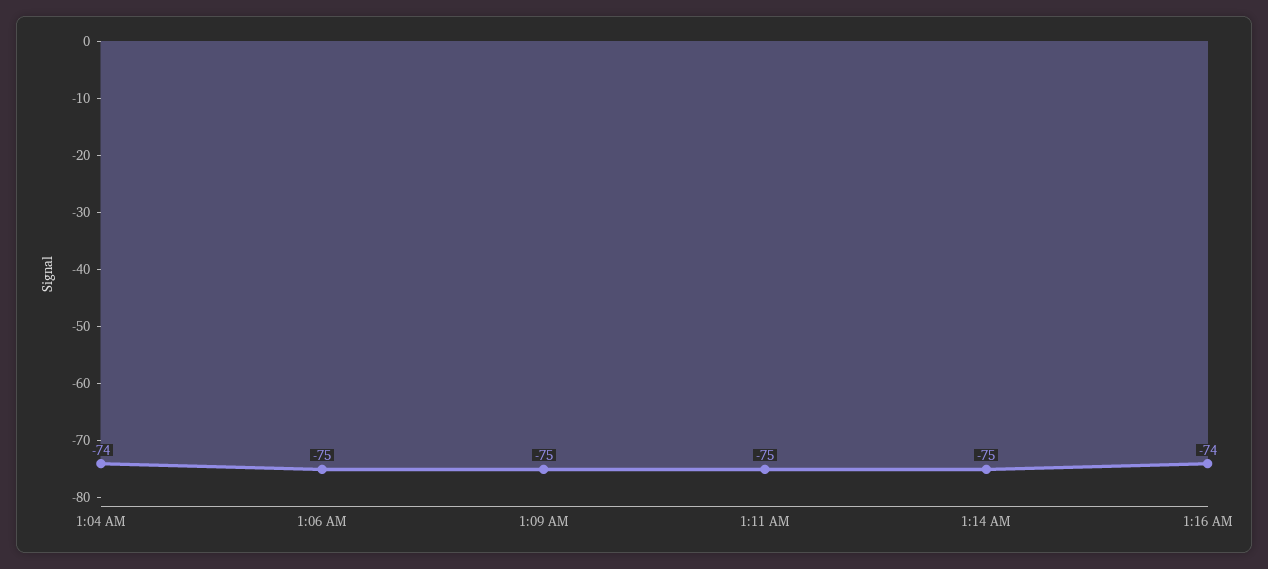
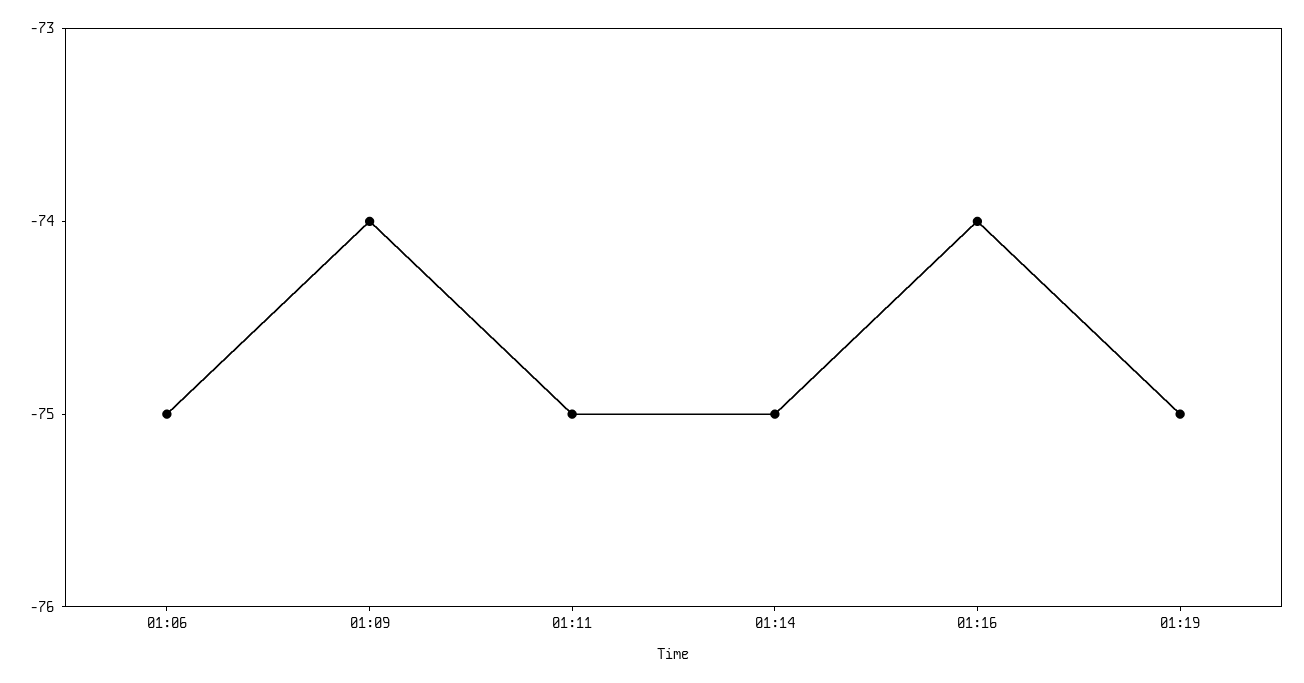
1:04 AM: -74 -> none
1:09 AM: -75 -> -74
01:19: none -> -75

